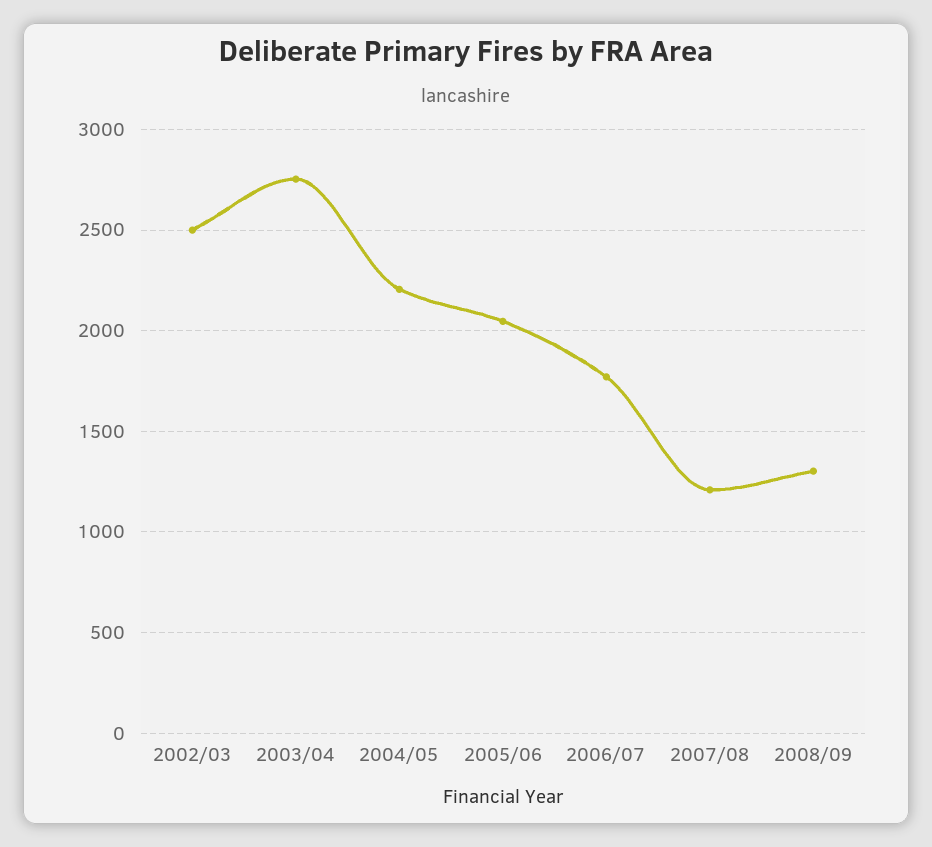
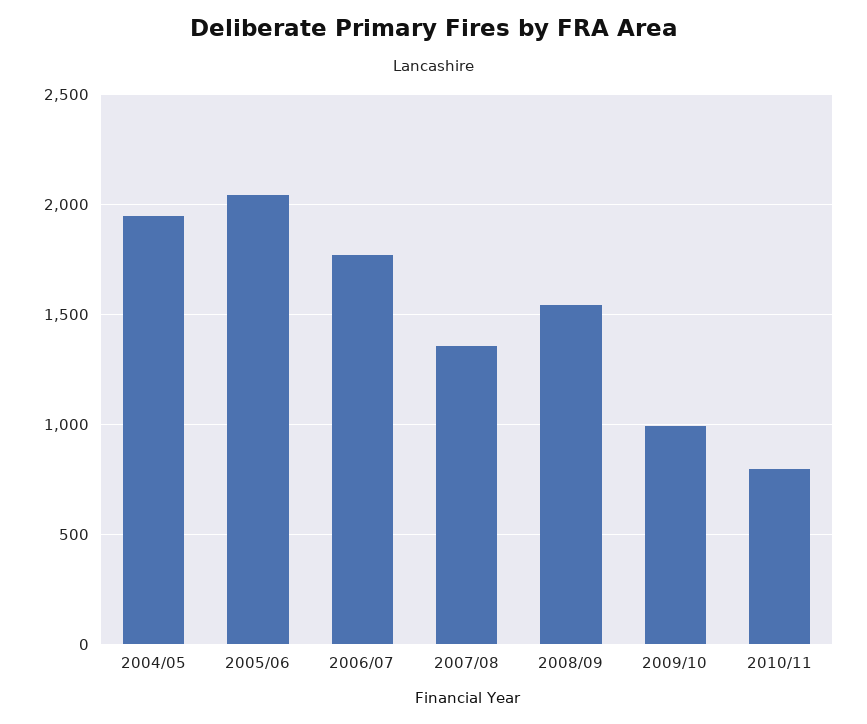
2002/03: 2500 -> none
2003/04: 2750 -> none
2004/05: 2200 -> 1950
2007/08: 1200 -> 1350
2008/09: 1300 -> 1550
2009/10: none -> 1000
2010/11: none -> 800

